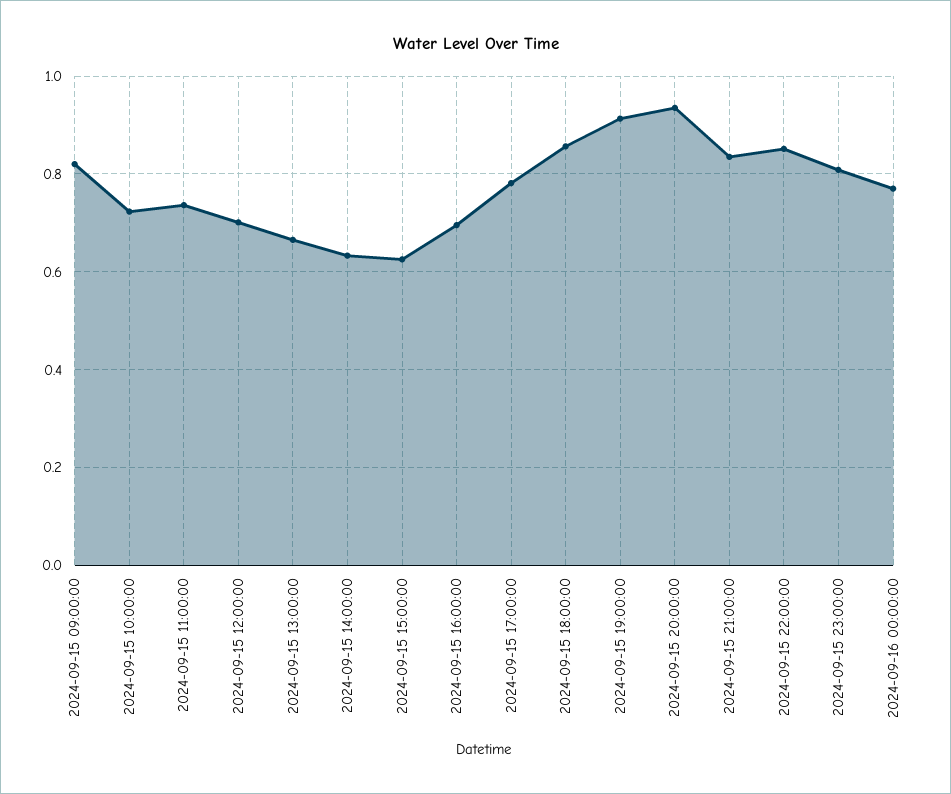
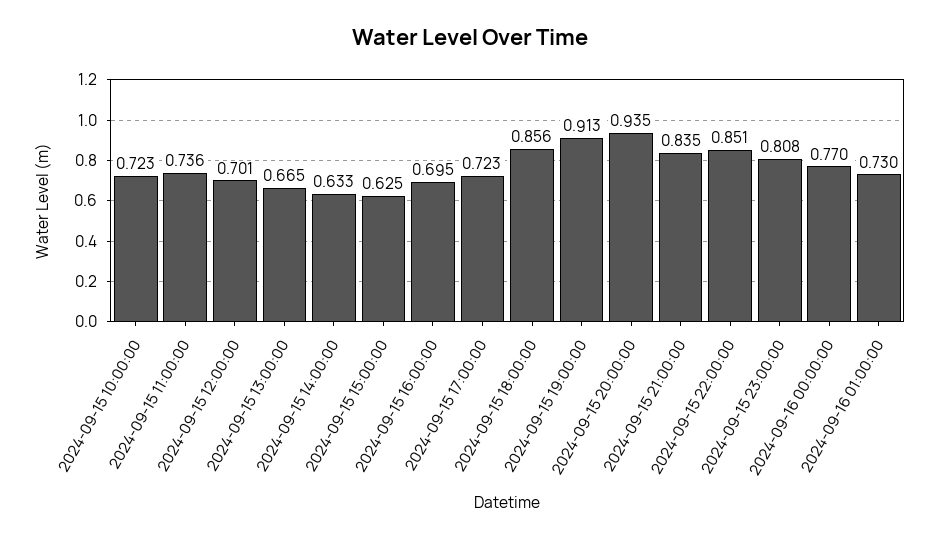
2024-09-15 09:00:00: 0.82 -> none
2024-09-15 17:00:00: 0.78 -> 0.723
2024-09-16 01:00:00: none -> 0.73

